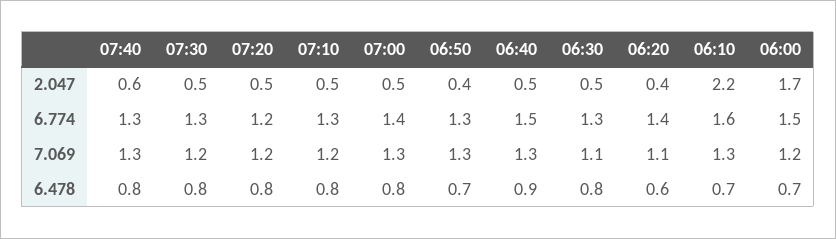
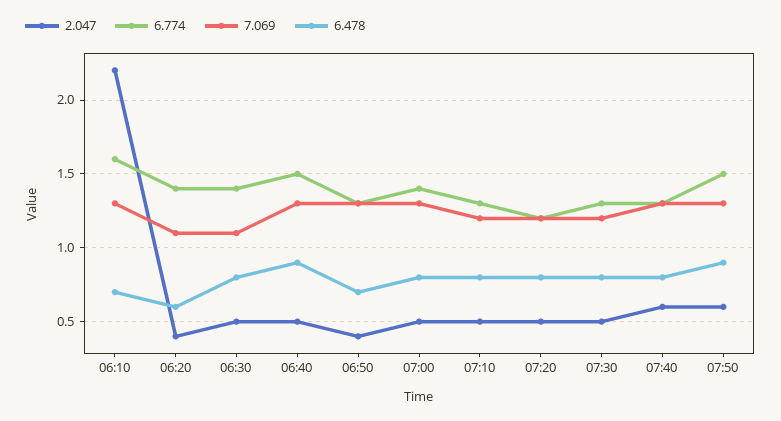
2.047, 06:00: 1.7 -> none
6.774, 06:30: 1.3 -> 1.4
6.774, 06:00: 1.5 -> none
7.069, 06:00: 1.2 -> none
6.478, 06:00: 0.7 -> none
2.047, 07:50: none -> 0.6
6.774, 07:50: none -> 1.5
7.069, 07:50: none -> 1.3
6.478, 07:50: none -> 0.9

